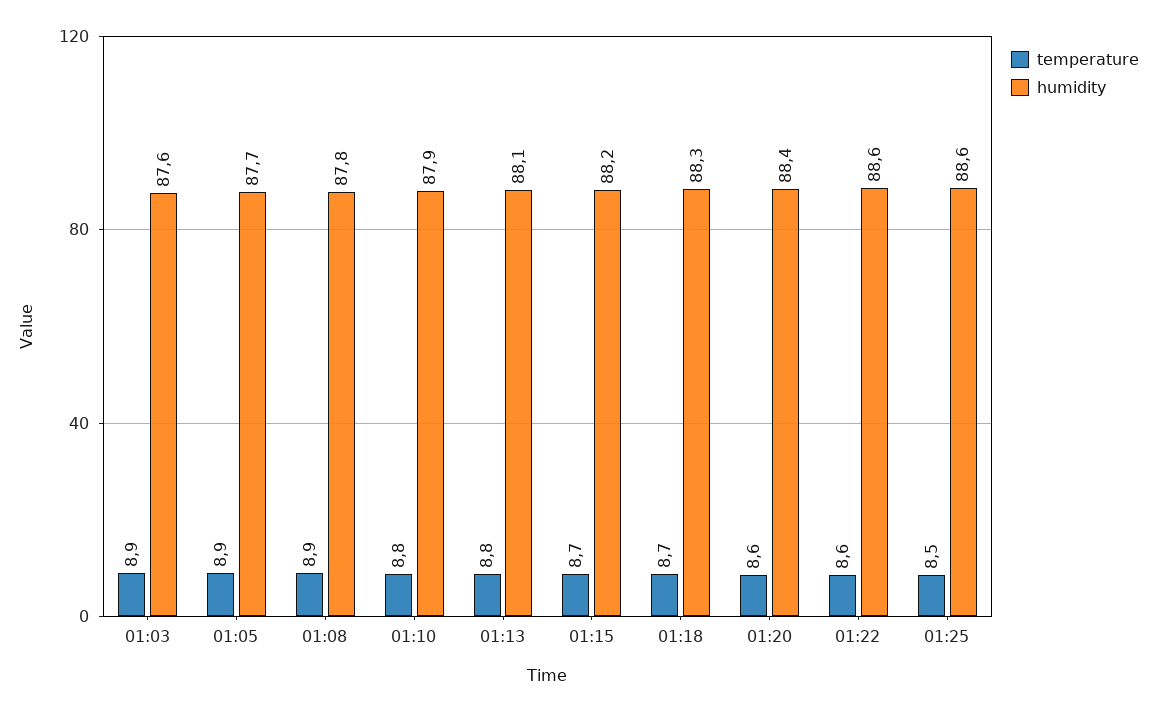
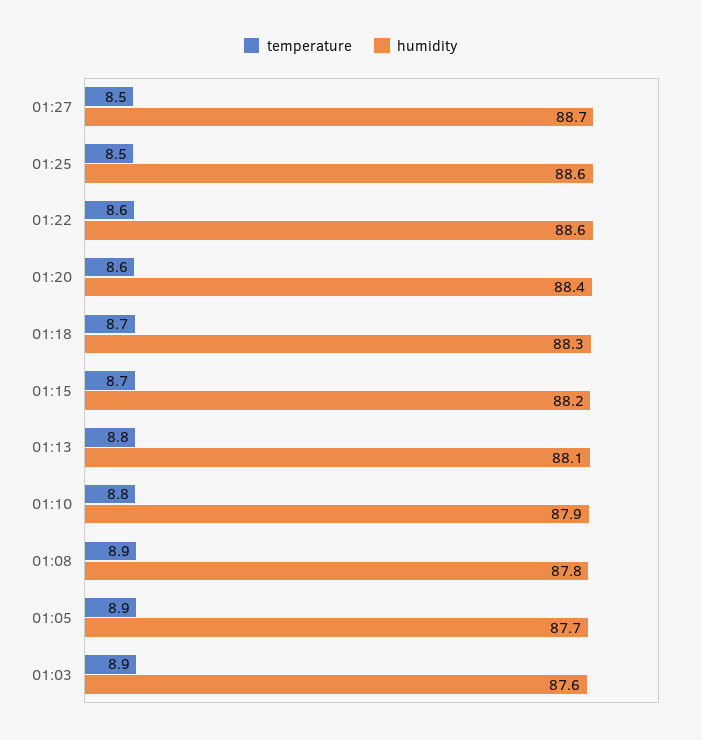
temperature, 01:27: none -> 8.5
humidity, 01:27: none -> 88.7

